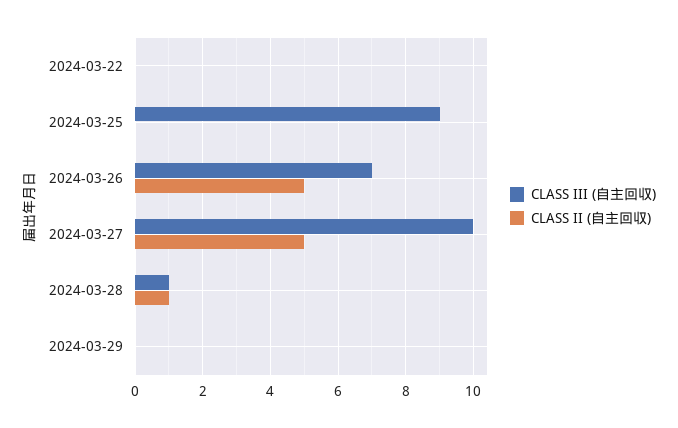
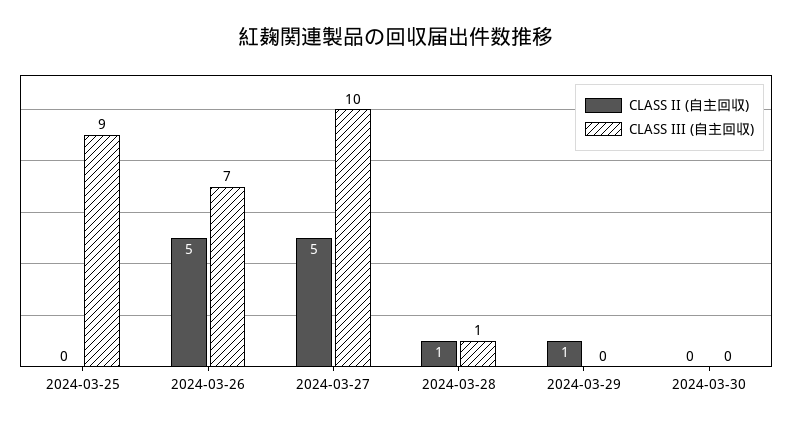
CLASS III (自主回収), 2024-03-22: 0 -> none
CLASS II (自主回収), 2024-03-22: 0 -> none
CLASS II (自主回収), 2024-03-29: 0 -> 1
CLASS II (自主回収), 2024-03-30: none -> 0
CLASS III (自主回収), 2024-03-30: none -> 0

